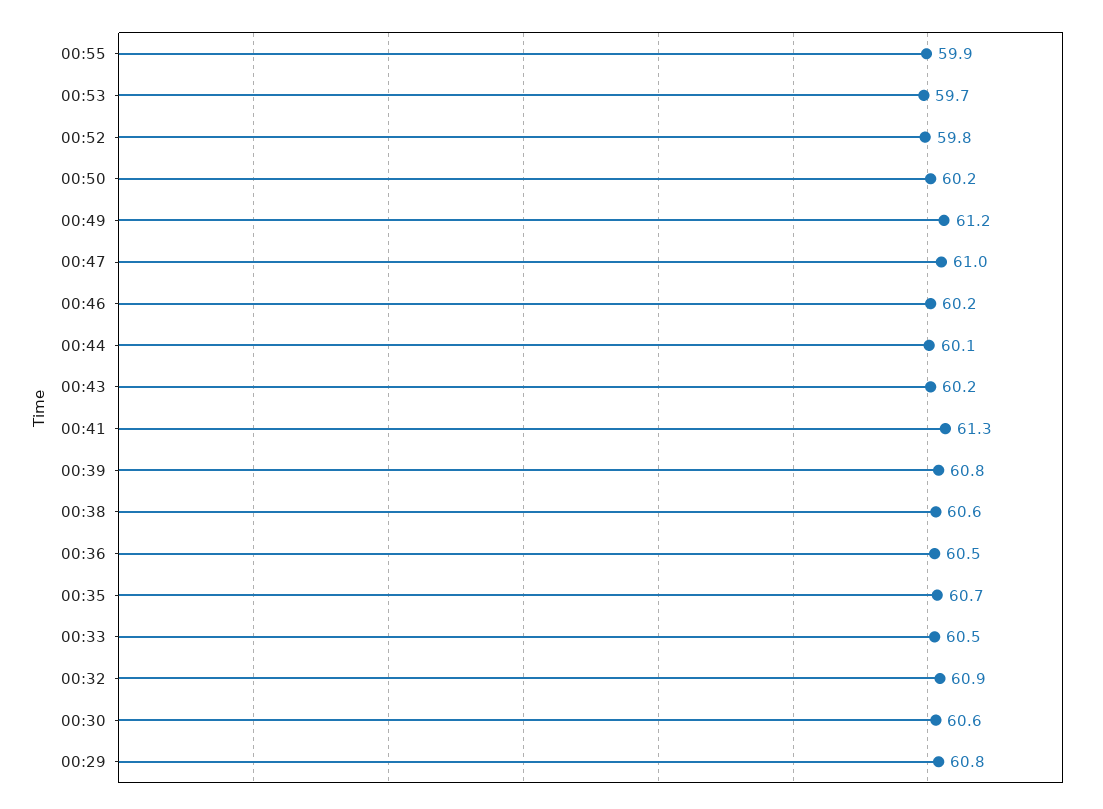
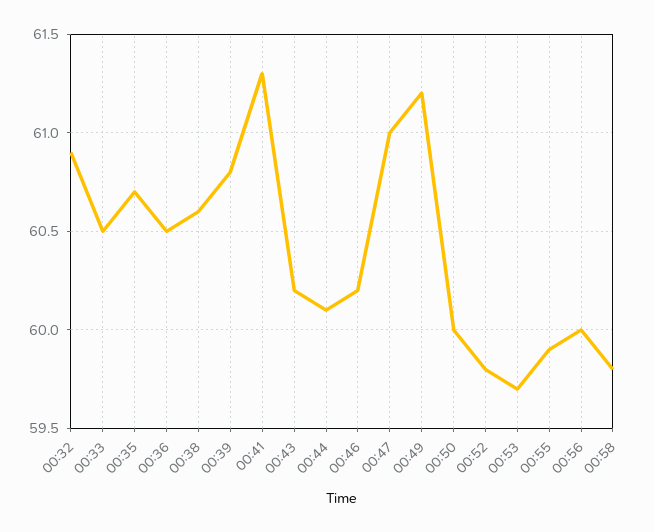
00:50: 60.2 -> 60
00:30: 60.6 -> none
00:29: 60.8 -> none
00:56: none -> 60
00:58: none -> 59.8

